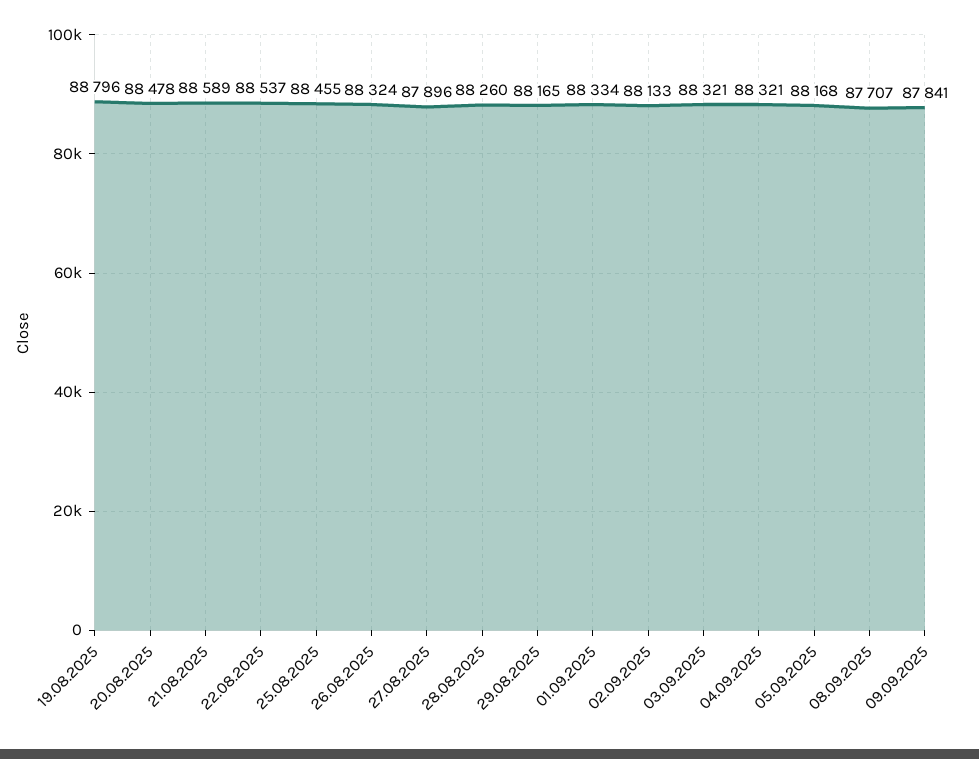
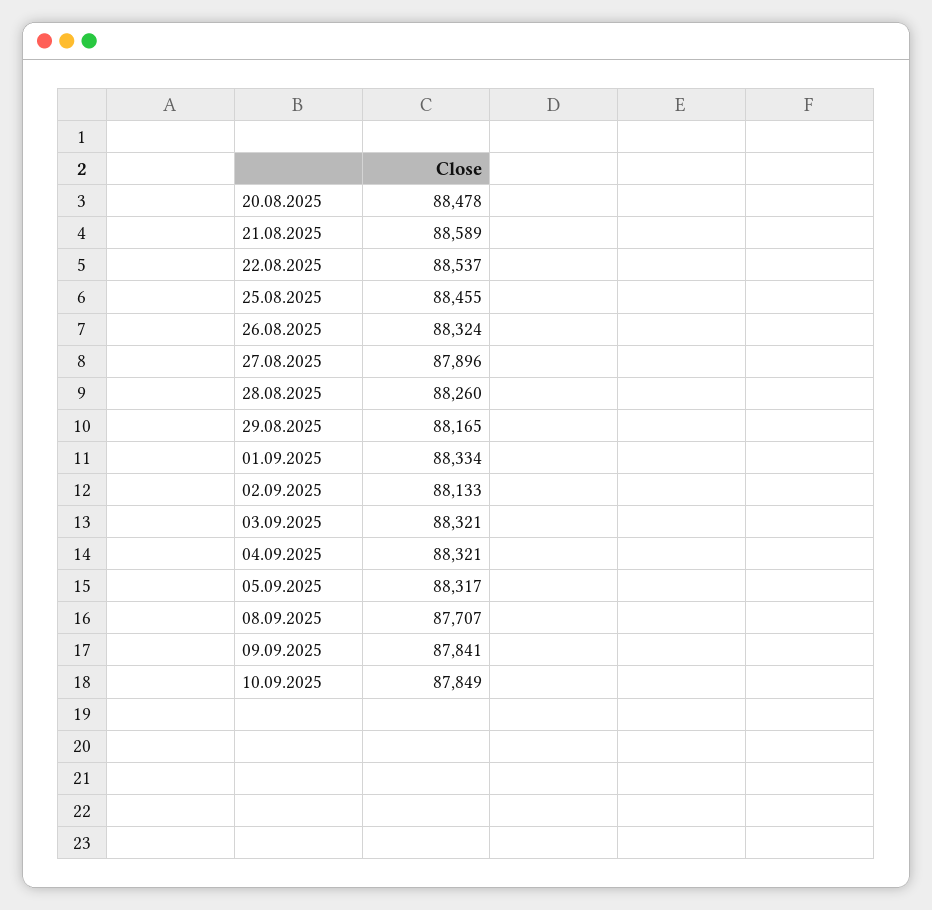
19.08.2025: 88796 -> none
05.09.2025: 88168 -> 88317
10.09.2025: none -> 87849

